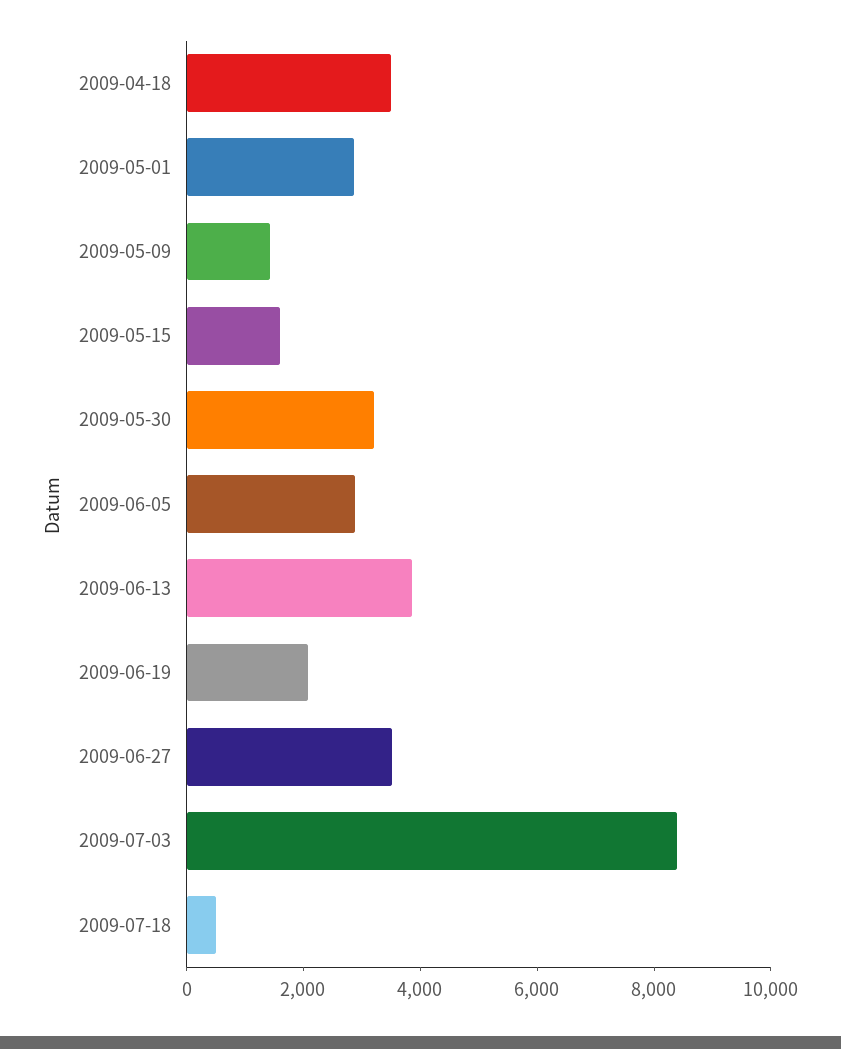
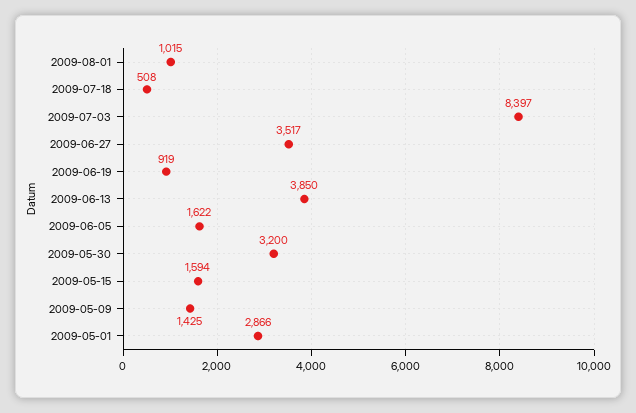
2009-04-18: 3500 -> none
2009-06-05: 3000 -> 1622
2009-06-19: 2000 -> 919
2009-08-01: none -> 1015

